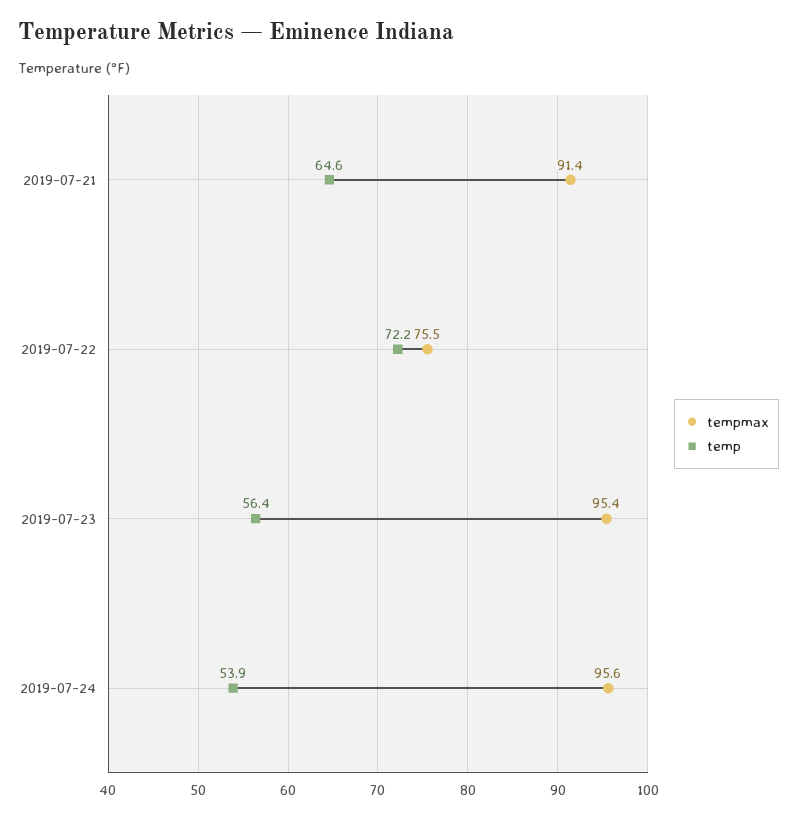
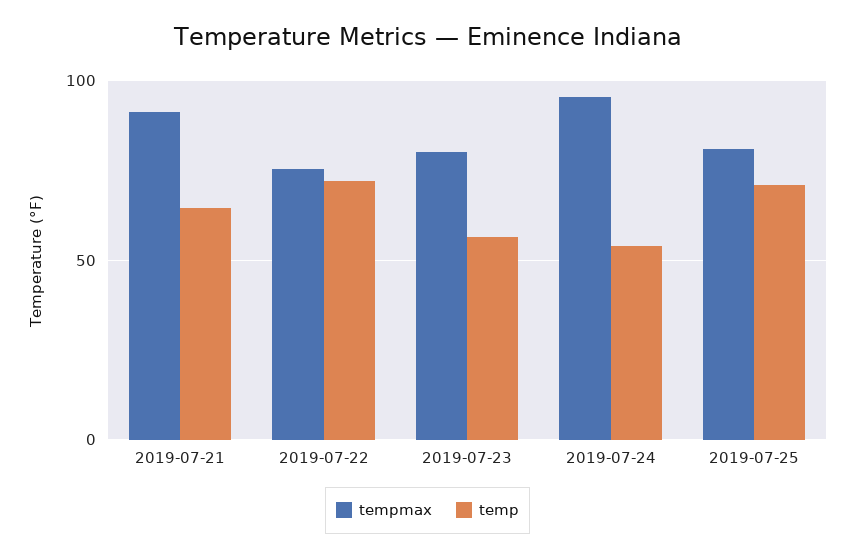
tempmax, 2019-07-23: 95.4 -> 80
tempmax, 2019-07-25: none -> 80
temp, 2019-07-25: none -> 70

